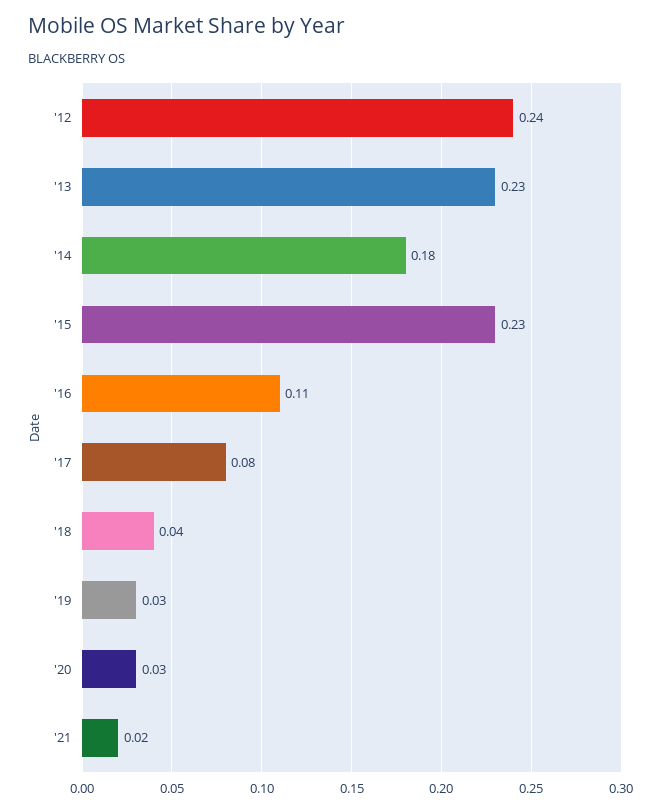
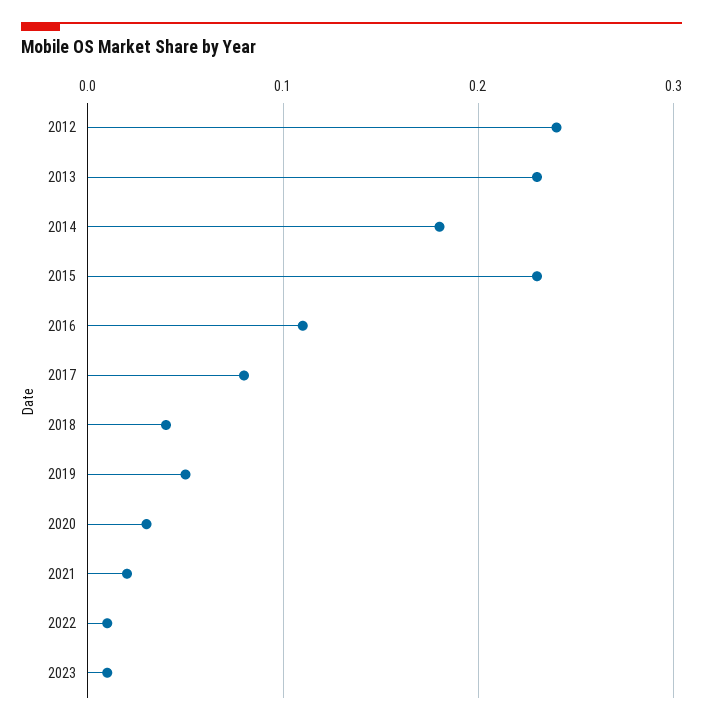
'19: 0.03 -> 0.05
2022: none -> 0.01
2023: none -> 0.01

